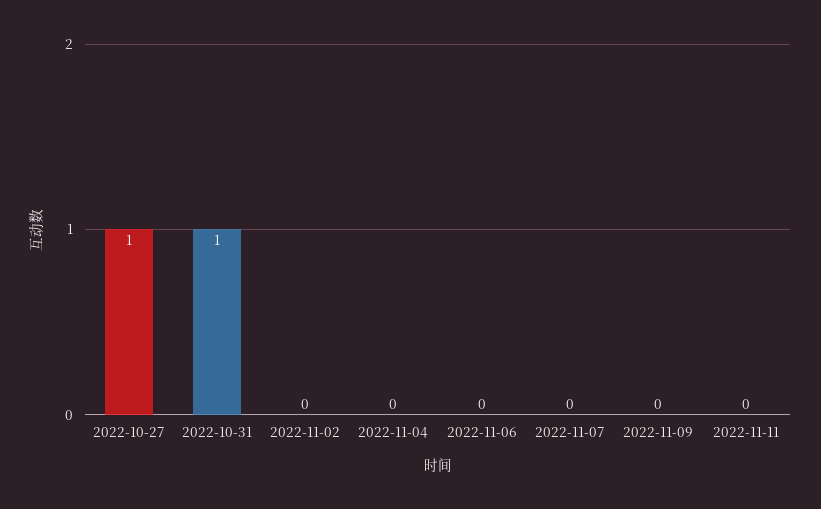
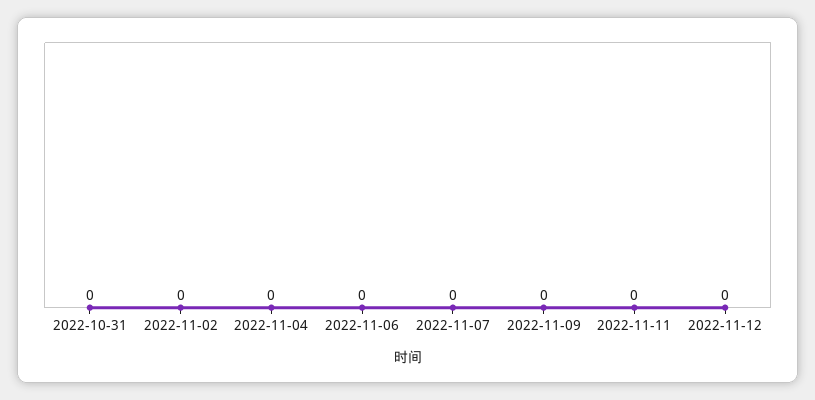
2022-10-27: 1 -> none
2022-10-31: 1 -> 0
2022-11-12: none -> 0

